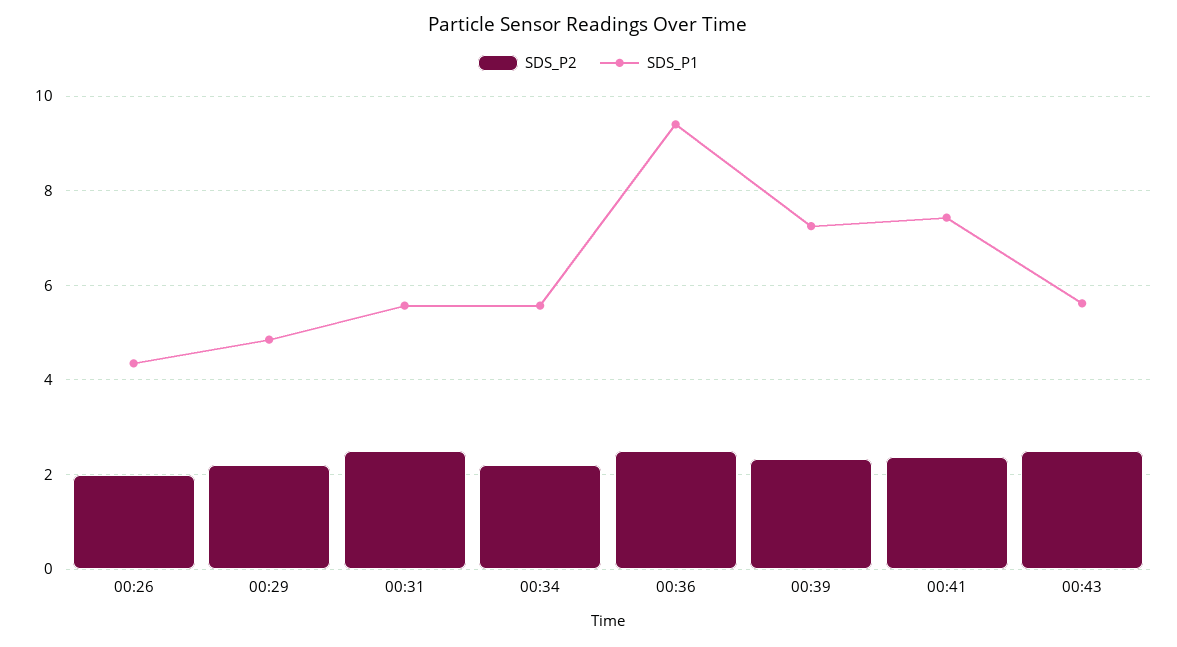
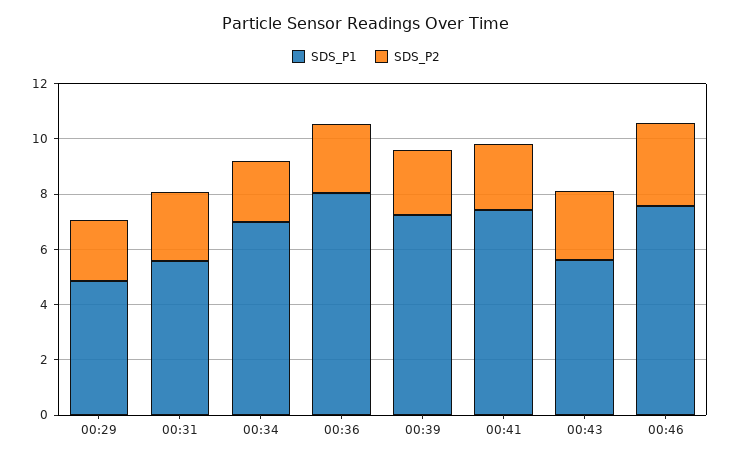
SDS_P2, 00:26: 2 -> none
SDS_P1, 00:26: 4.4 -> none
SDS_P1, 00:34: 5.6 -> 7
SDS_P1, 00:36: 9.4 -> 8
SDS_P1, 00:46: none -> 7.5
SDS_P2, 00:46: none -> 3

